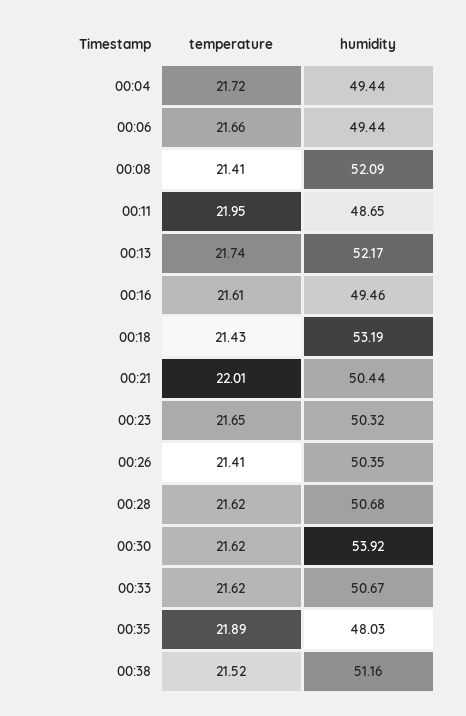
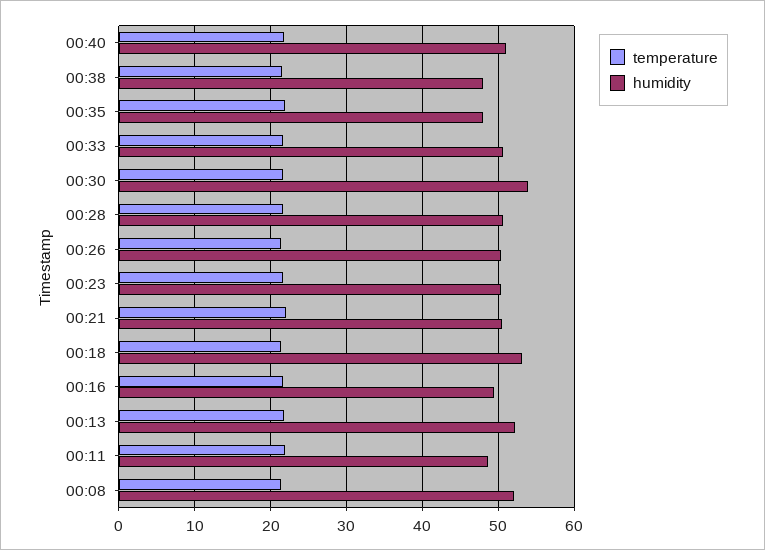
temperature, 00:04: 21.72 -> none
humidity, 00:04: 49.44 -> none
temperature, 00:06: 21.66 -> none
humidity, 00:06: 49.44 -> none
humidity, 00:38: 51.16 -> 48
temperature, 00:40: none -> 22
humidity, 00:40: none -> 51

